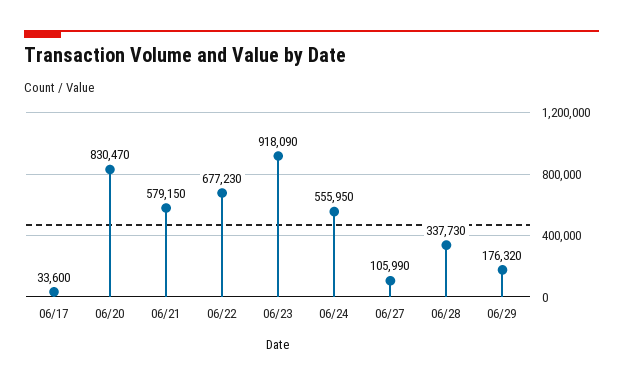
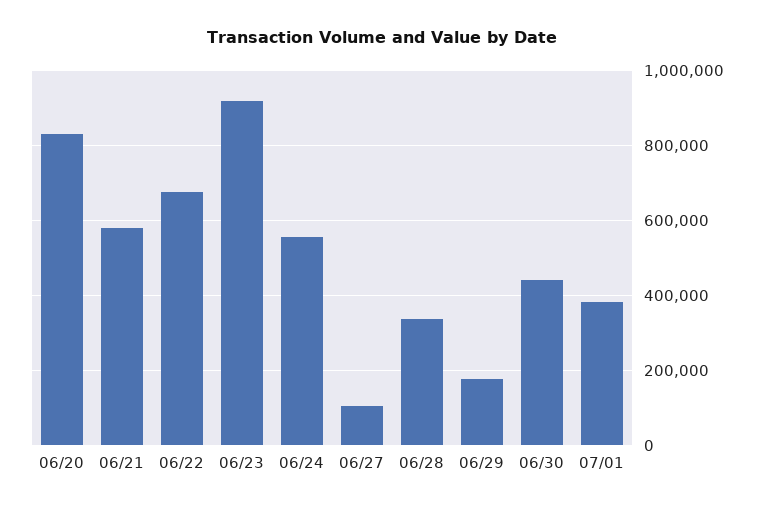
06/17: 33600 -> none
06/30: none -> 440000
07/01: none -> 380000

